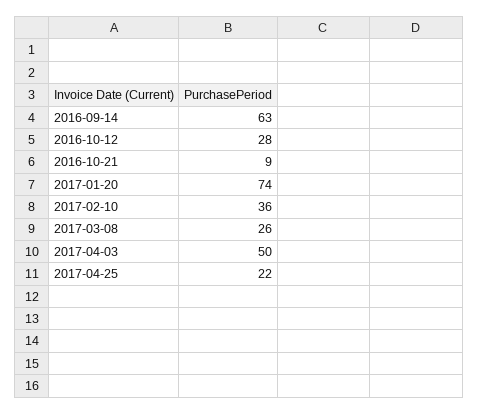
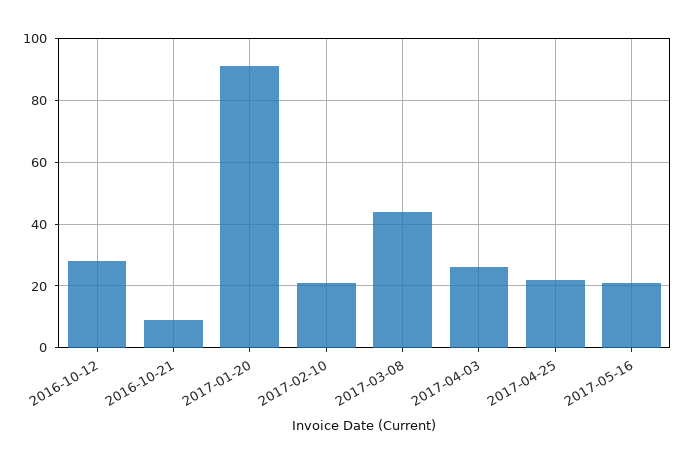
2016-09-14: 63 -> none
2017-01-20: 74 -> 90
2017-02-10: 36 -> 20
2017-03-08: 26 -> 45
2017-04-03: 50 -> 25
2017-05-16: none -> 20

